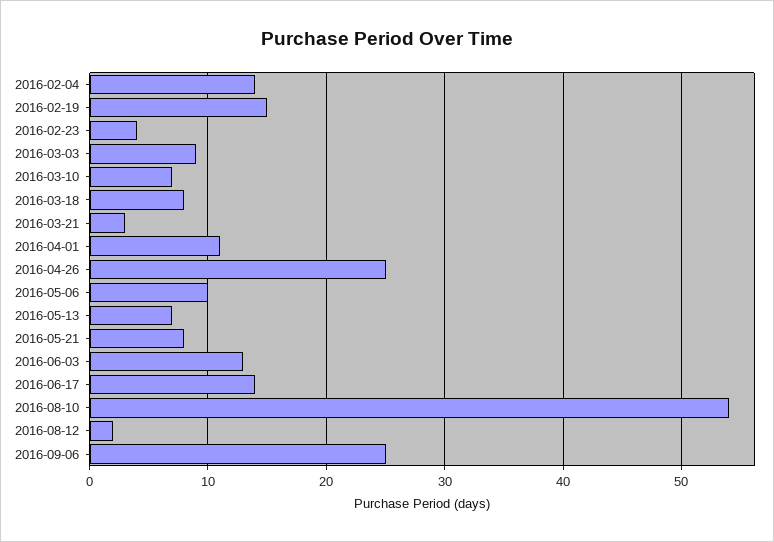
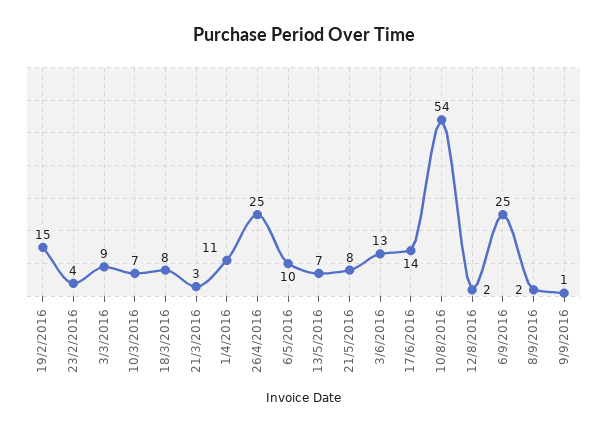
2016-02-04: 14 -> none
8/9/2016: none -> 2
9/9/2016: none -> 1

